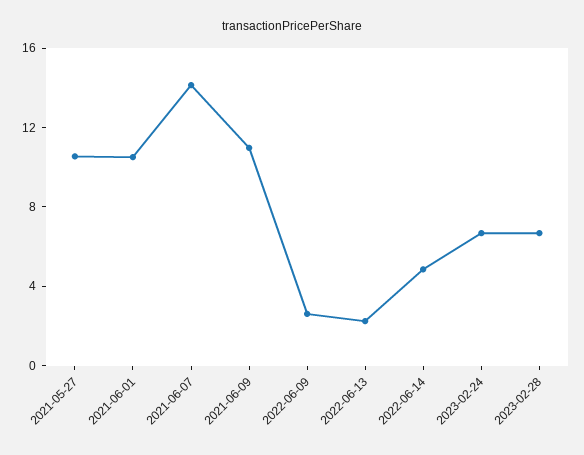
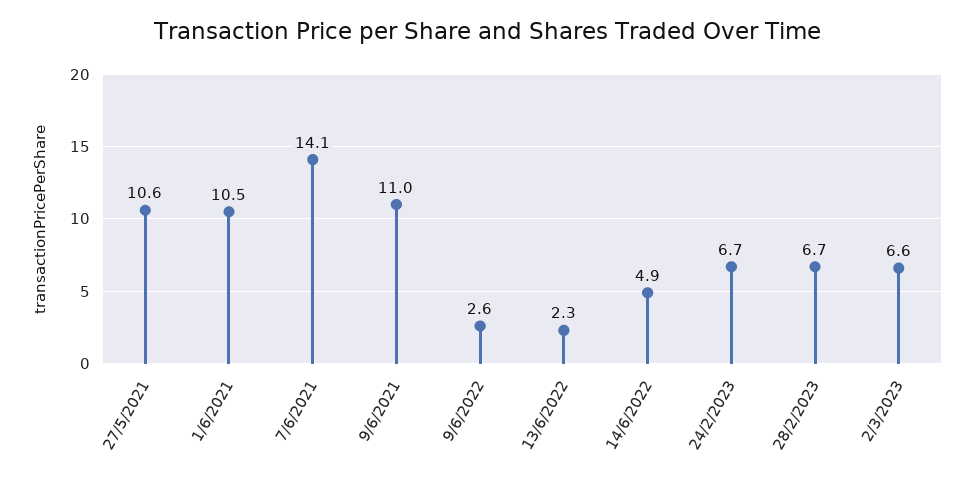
2/3/2023: none -> 6.6

